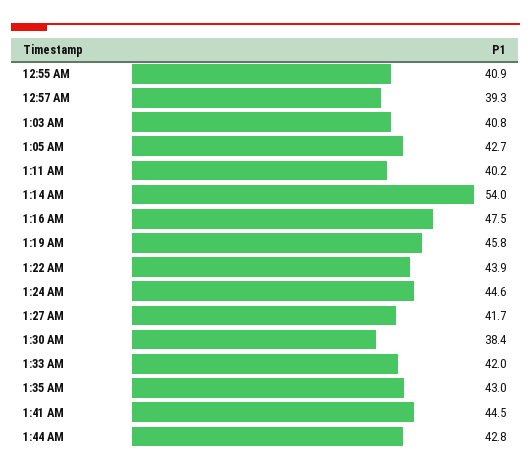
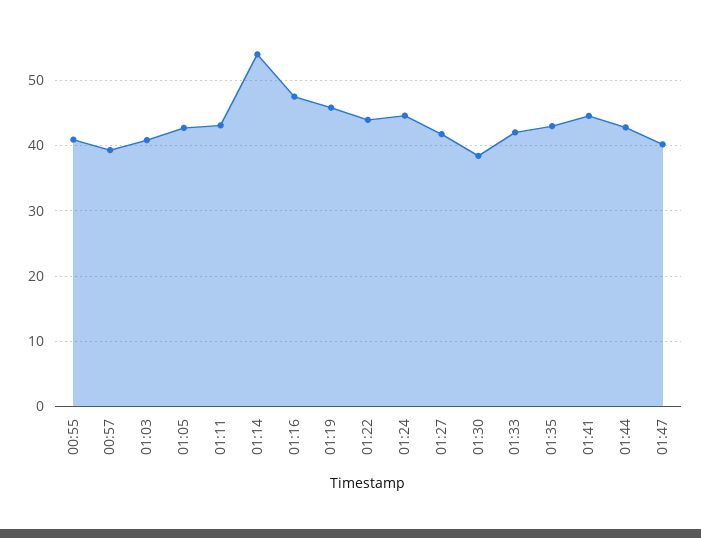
1:11 AM: 40.2 -> 43
01:47: none -> 40

